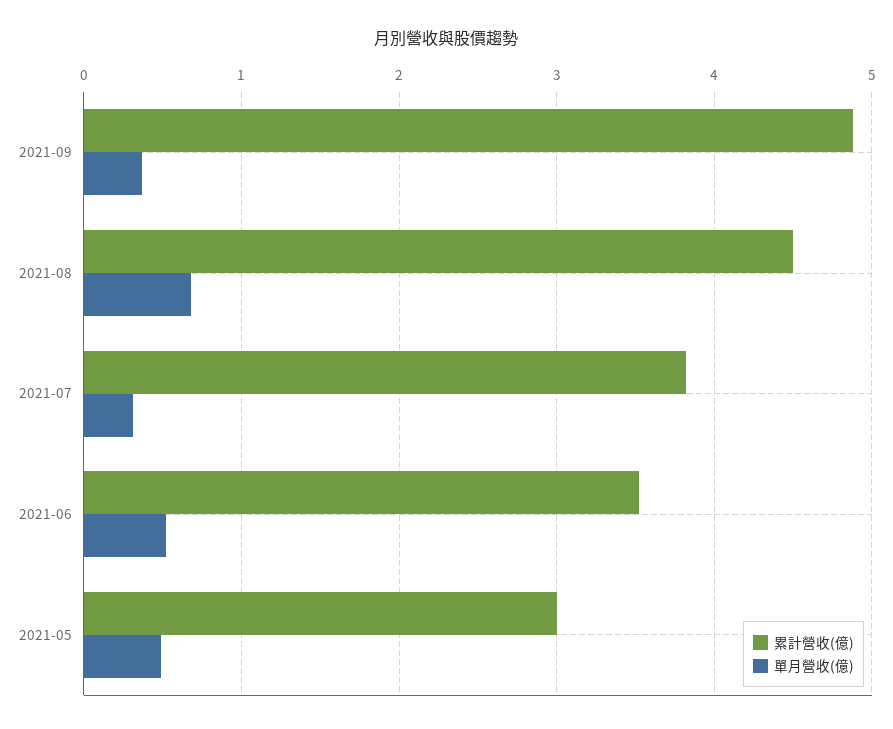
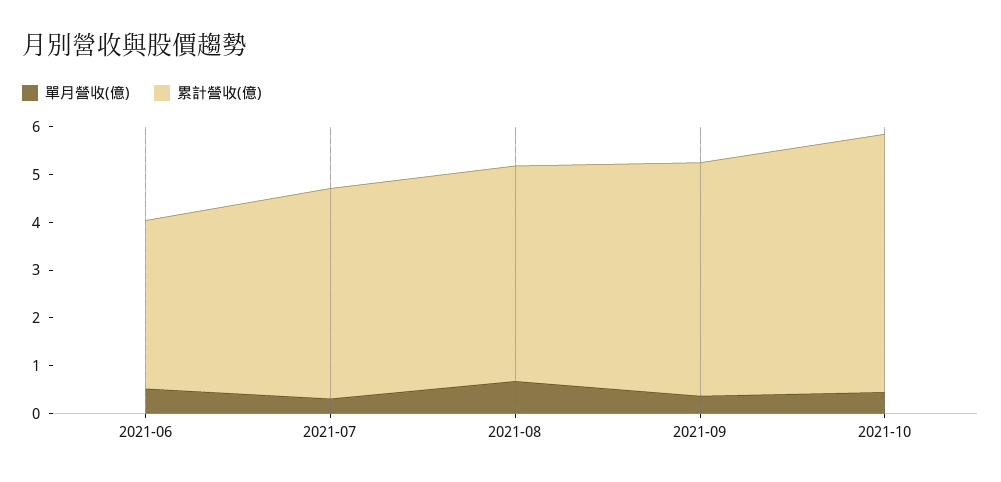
累計營收(億), 2021-07: 3.8 -> 4.4
累計營收(億), 2021-05: 3 -> none
單月營收(億), 2021-05: 0.5 -> none
單月營收(億), 2021-10: none -> 0.4
累計營收(億), 2021-10: none -> 5.4

